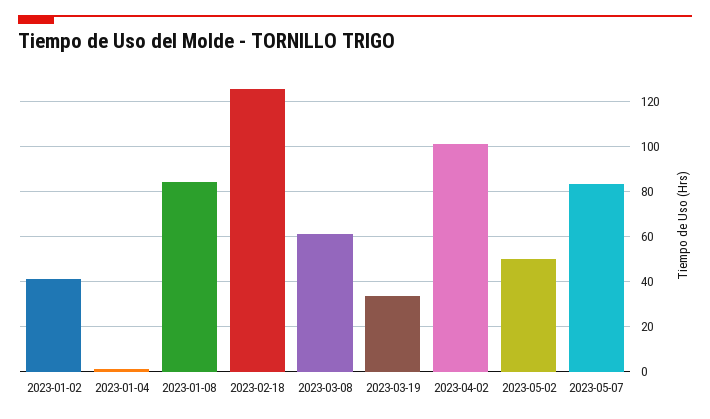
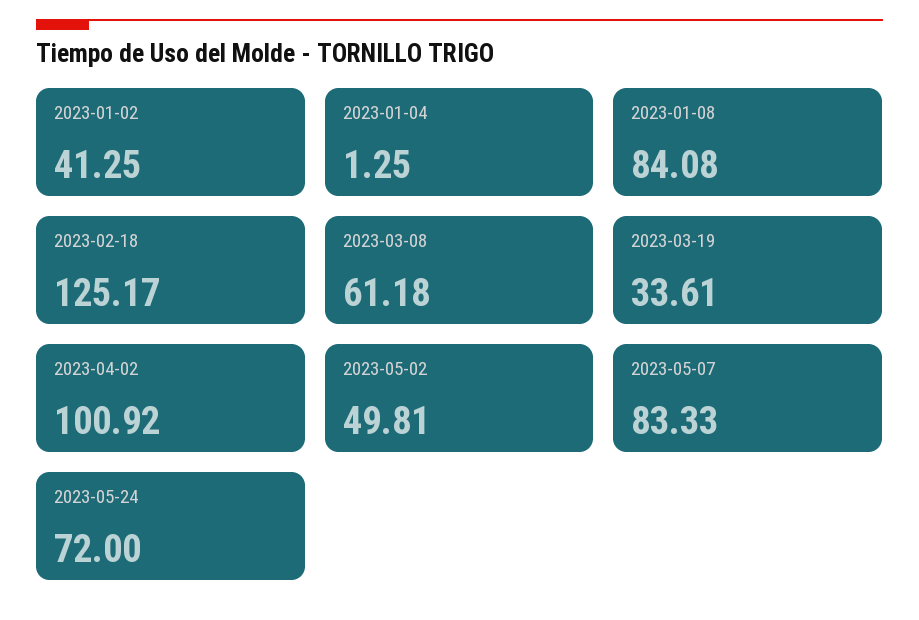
2023-05-24: none -> 72

